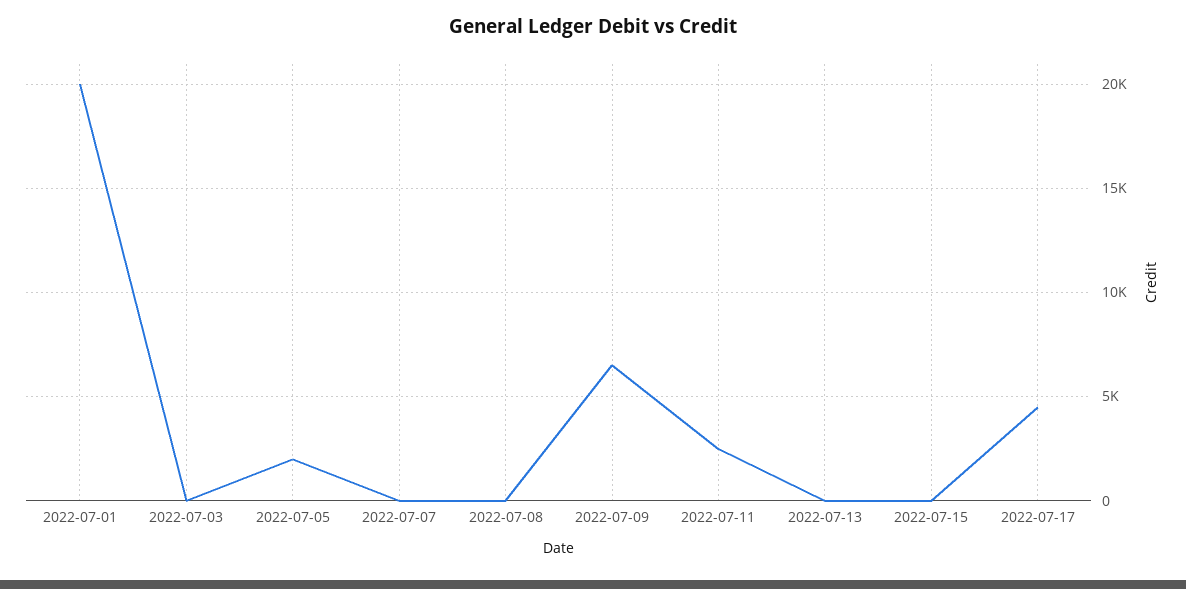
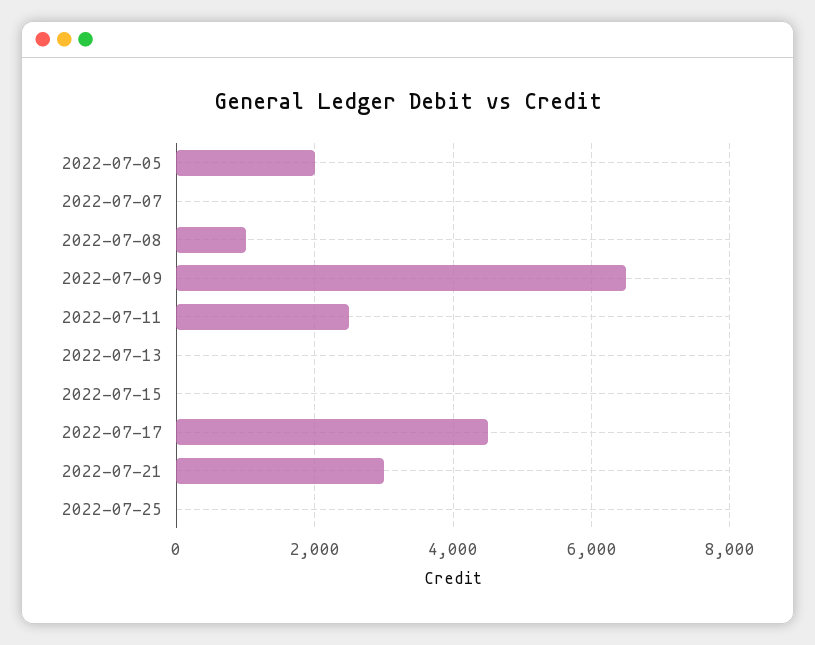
2022-07-01: 20000 -> none
2022-07-03: 0 -> none
2022-07-08: 0 -> 1000
2022-07-21: none -> 3000
2022-07-25: none -> 0

